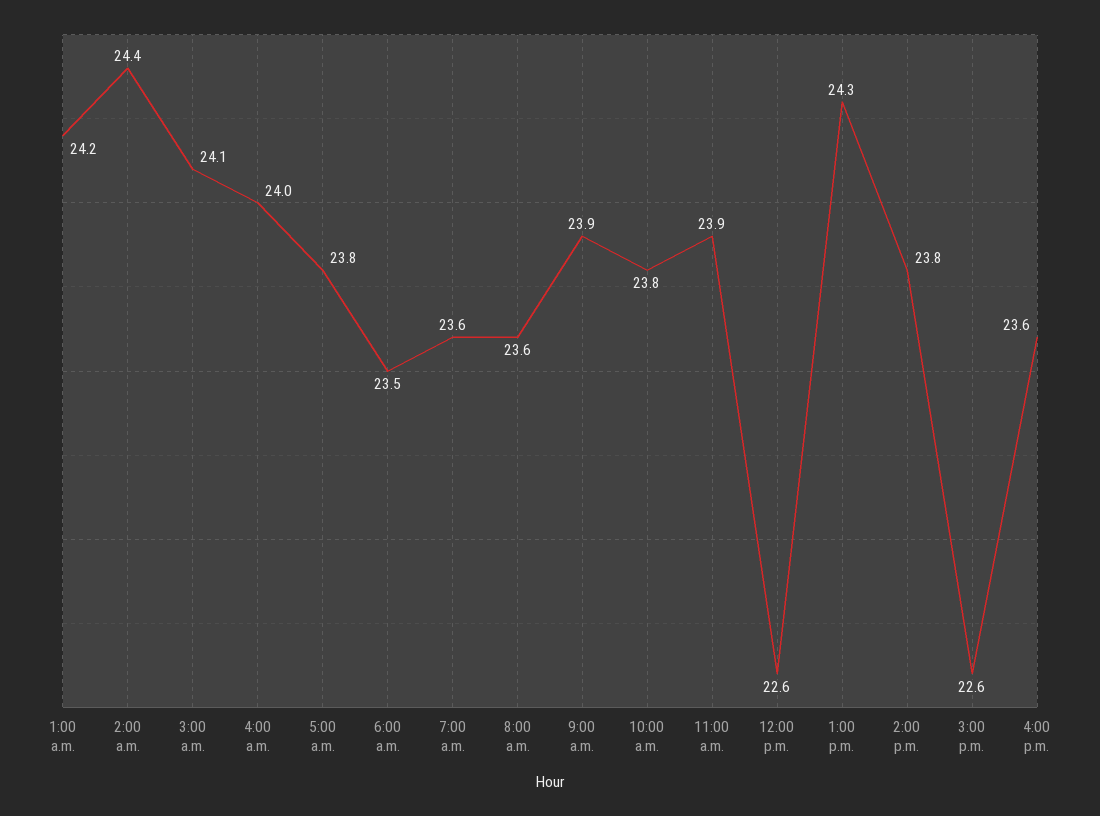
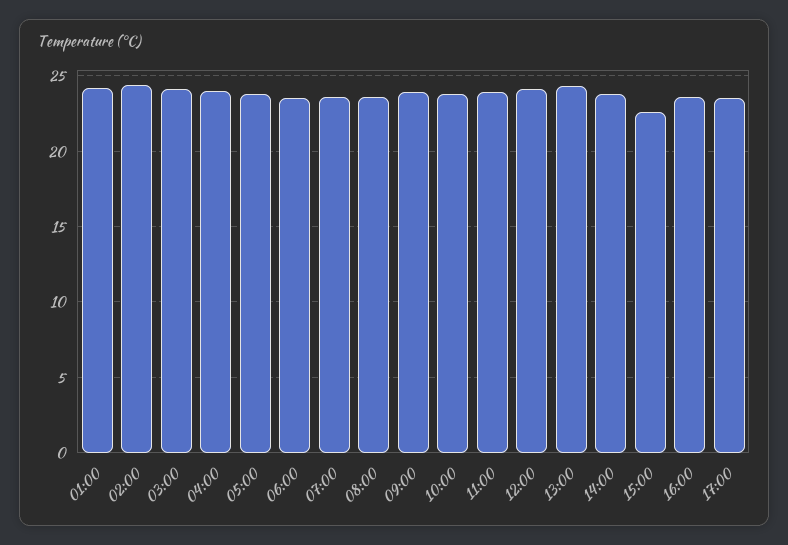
12:00 p.m.: 22.6 -> 24
17:00: none -> 23.5

